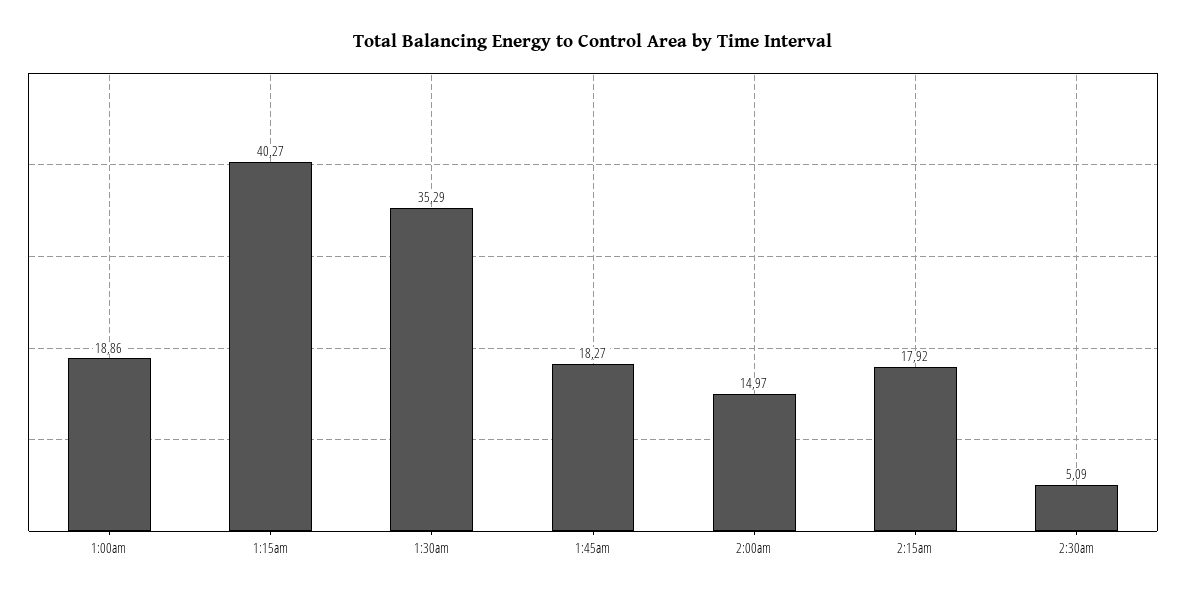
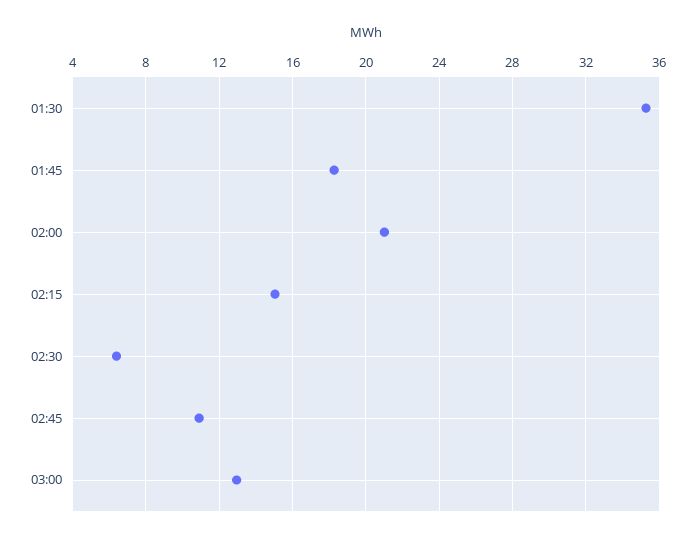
1:00am: 18.86 -> none
1:15am: 40.27 -> none
2:00am: 14.97 -> 21
2:15am: 17.92 -> 15
2:30am: 5.09 -> 6.5
02:45: none -> 11
03:00: none -> 13

